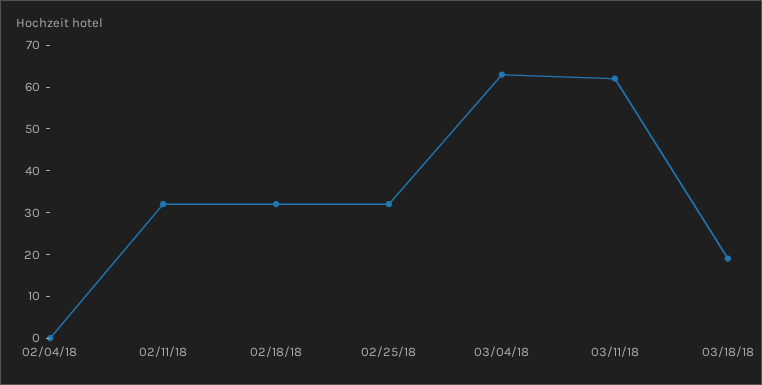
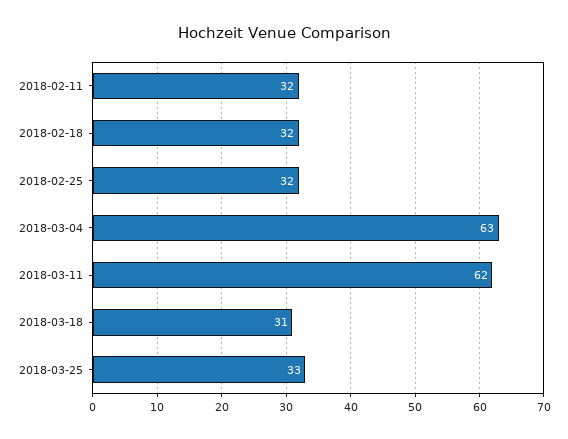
02/04/18: 0 -> none
03/18/18: 20 -> 31
2018-03-25: none -> 33

